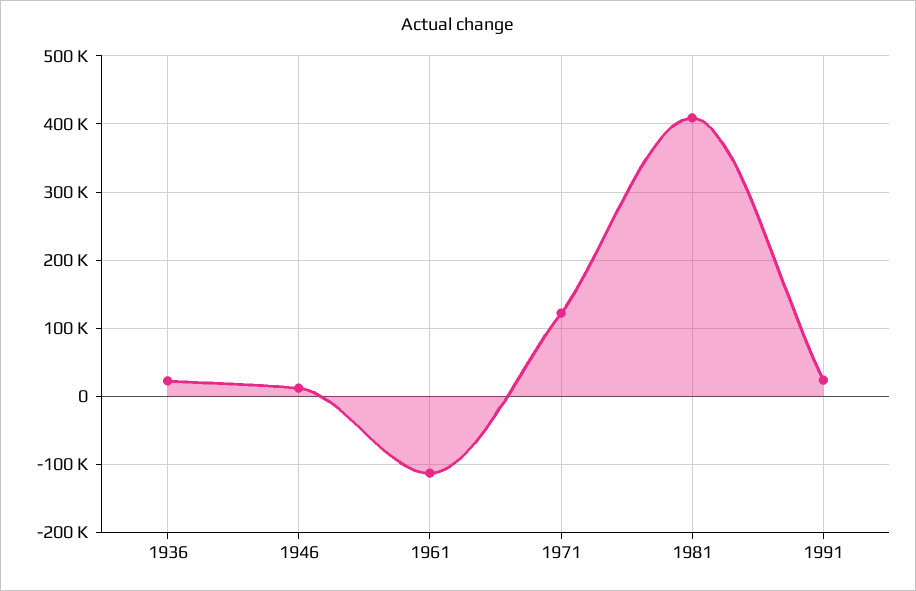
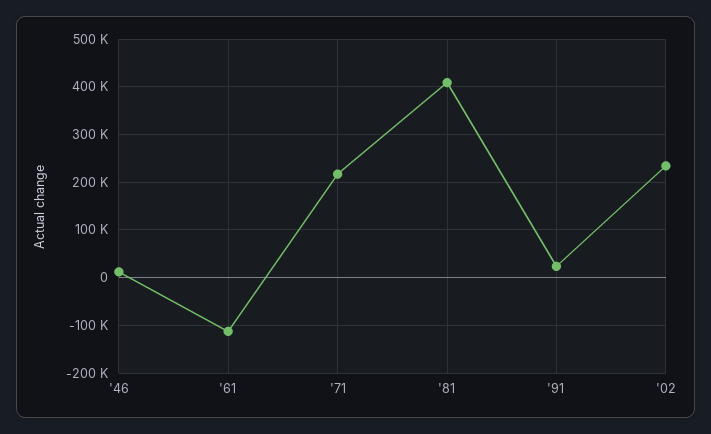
1936: 20000 -> none
1971: 120000 -> 220000
'02: none -> 240000

